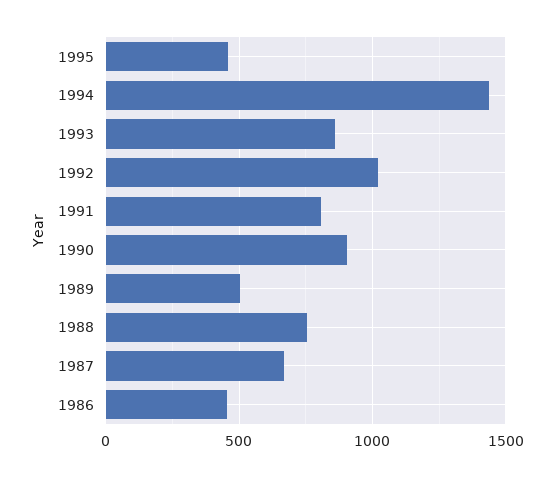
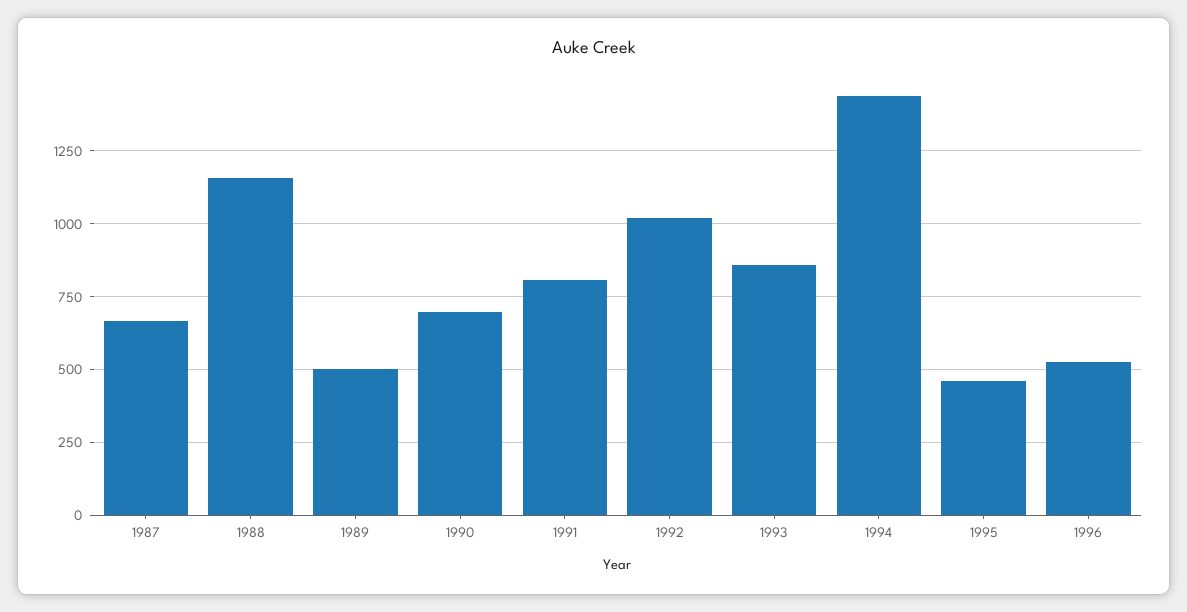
1990: 900 -> 700
1988: 750 -> 1150
1986: 450 -> none
1996: none -> 525

